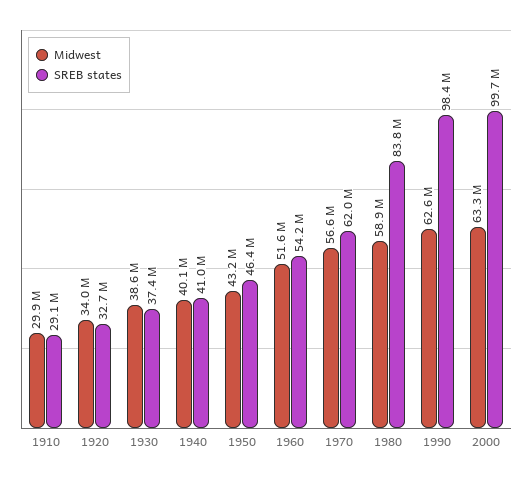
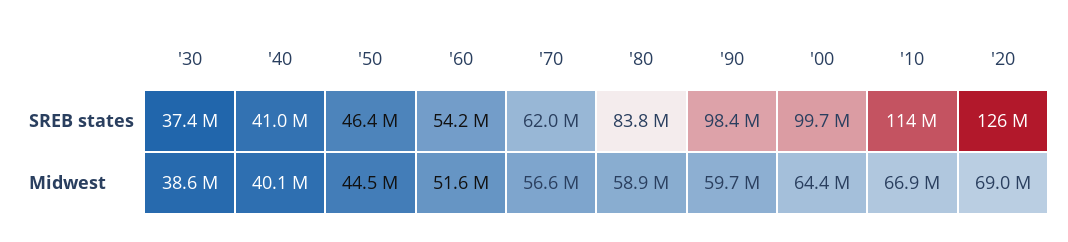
Midwest, 1910: 29900000 -> none
SREB states, 1910: 29100000 -> none
Midwest, 1920: 34000000 -> none
SREB states, 1920: 32700000 -> none
Midwest, 1950: 43200000 -> 44500000
Midwest, 1990: 62600000 -> 59700000
Midwest, 2000: 63300000 -> 64400000
SREB states, '10: none -> 114000000
SREB states, '20: none -> 126000000
Midwest, '10: none -> 66900000
Midwest, '20: none -> 69000000

